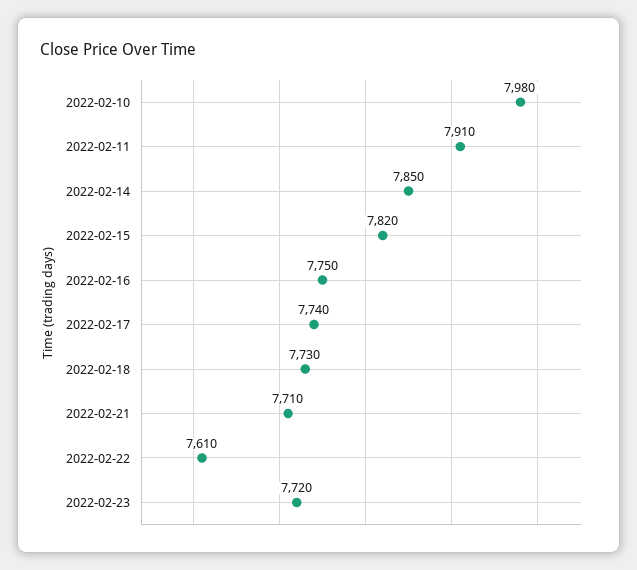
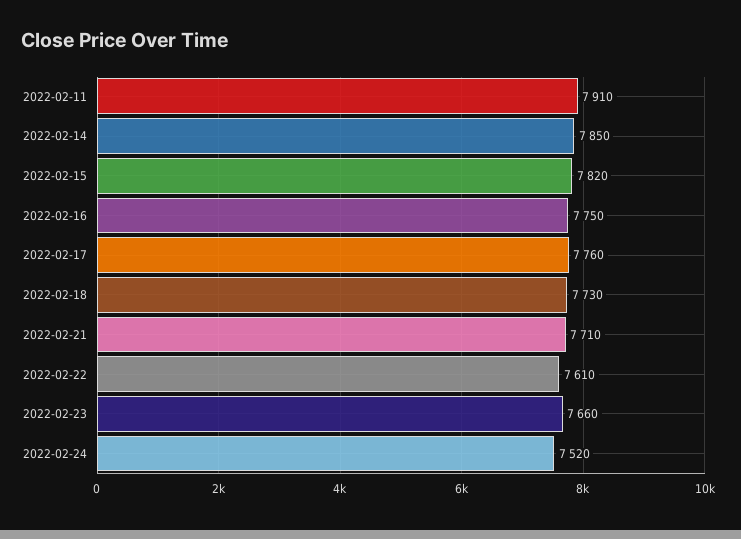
2022-02-10: 7980 -> none
2022-02-17: 7740 -> 7760
2022-02-23: 7720 -> 7660
2022-02-24: none -> 7520

